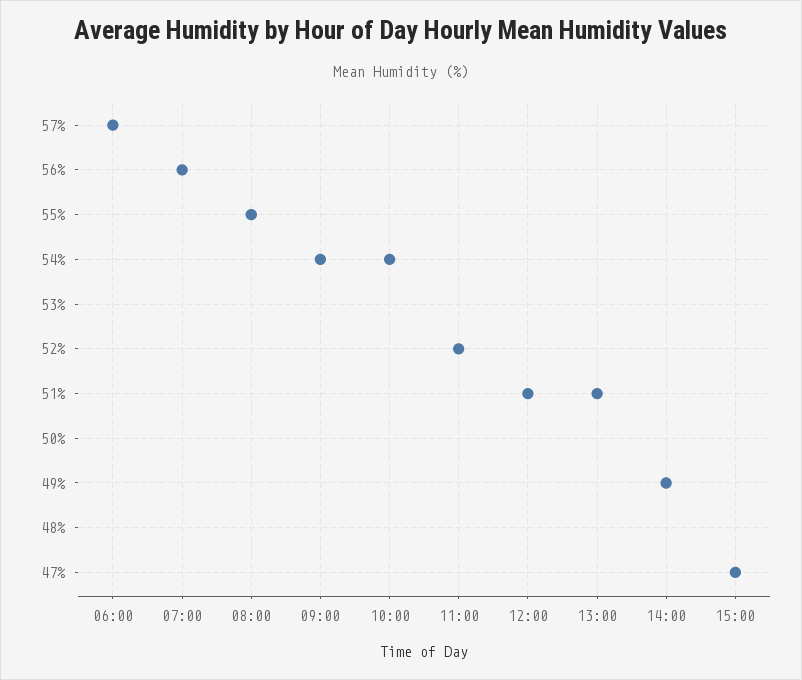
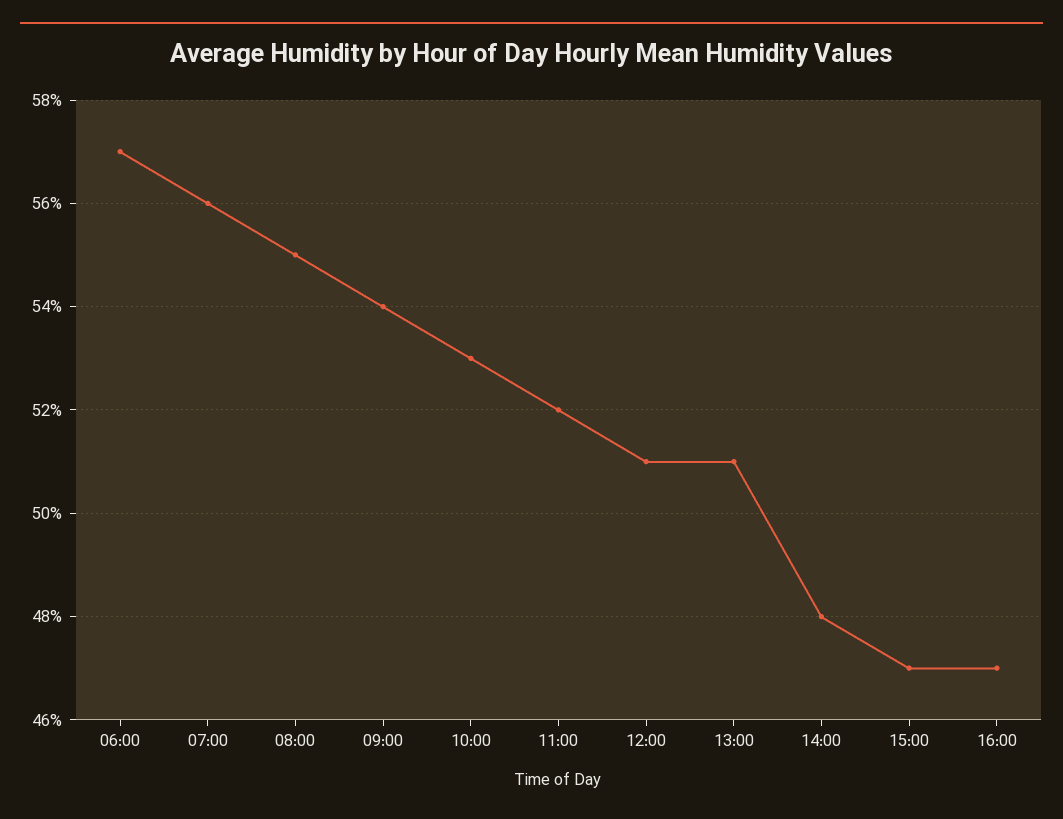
10:00: 54 -> 53
14:00: 49 -> 48
16:00: none -> 47

